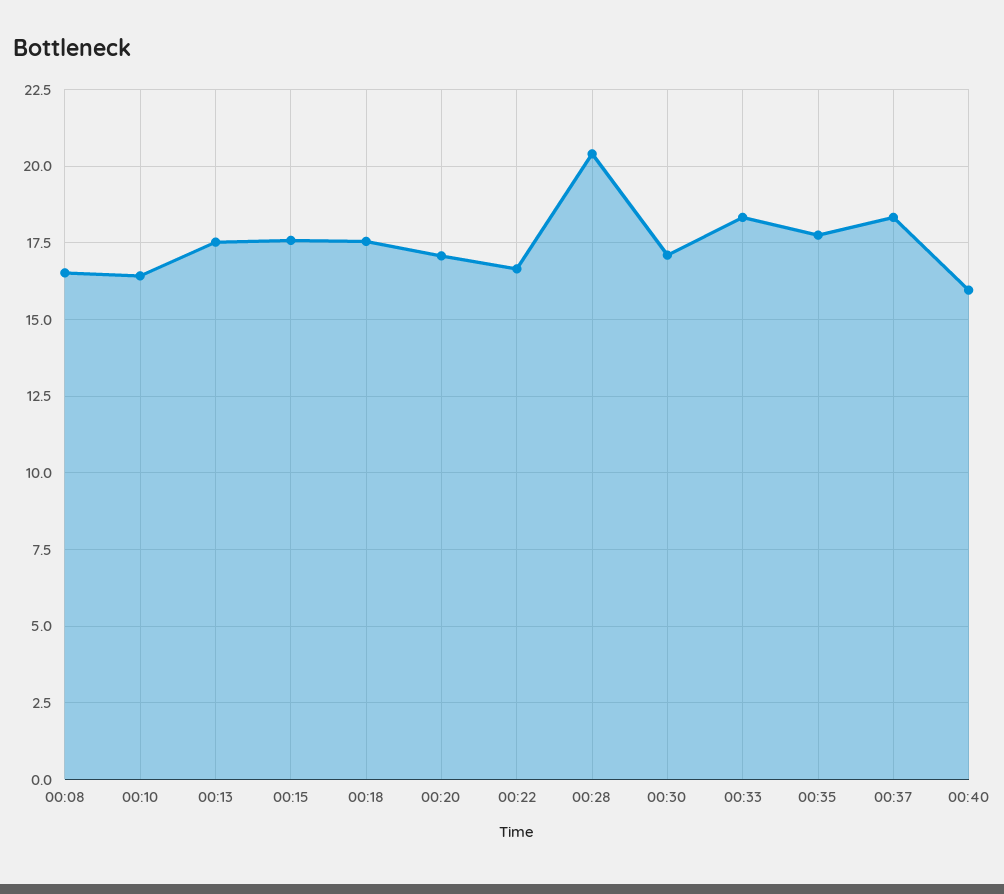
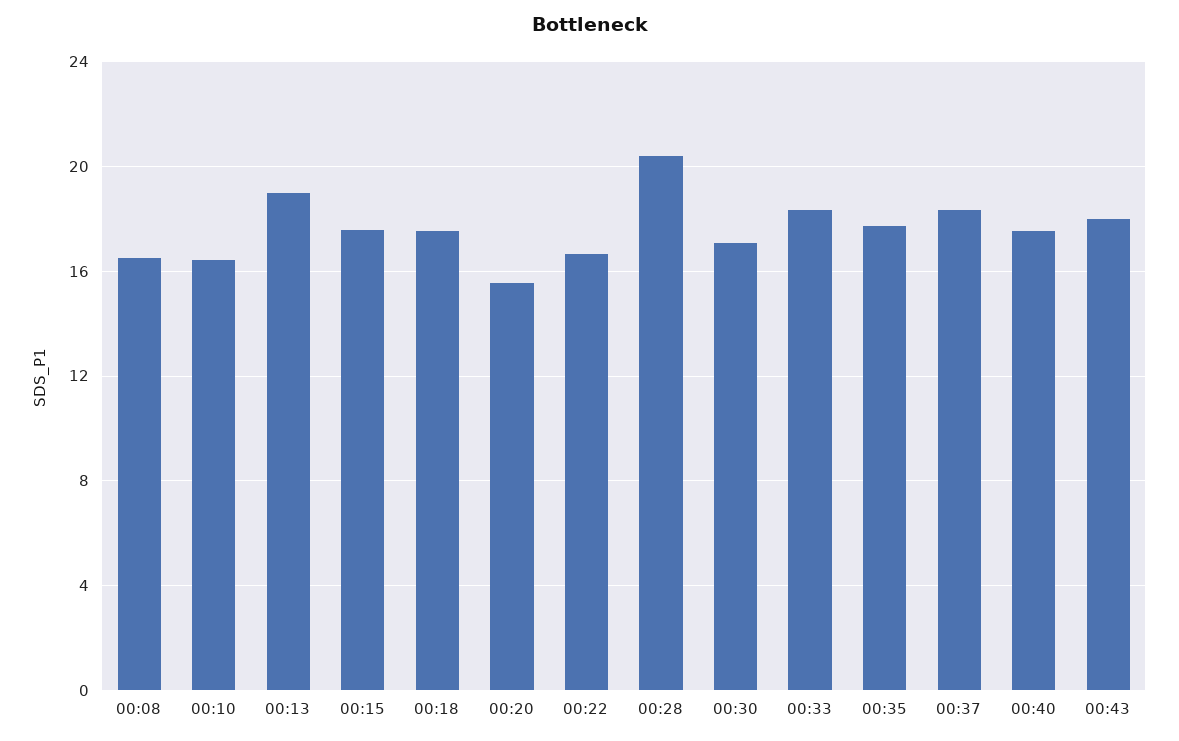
00:13: 17.5 -> 19
00:20: 17 -> 15.5
00:40: 16 -> 17.5
00:43: none -> 18

